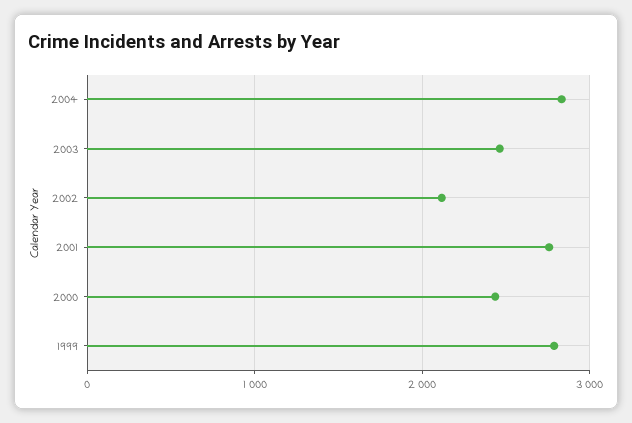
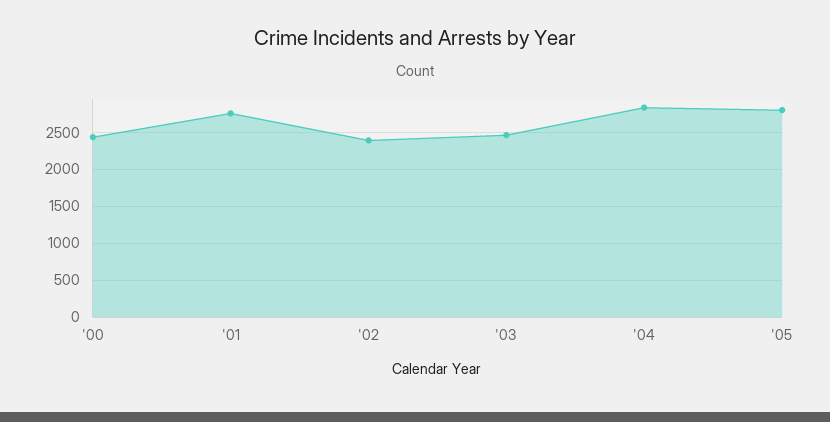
2002: 2100 -> 2400
1999: 2800 -> none
'05: none -> 2800

